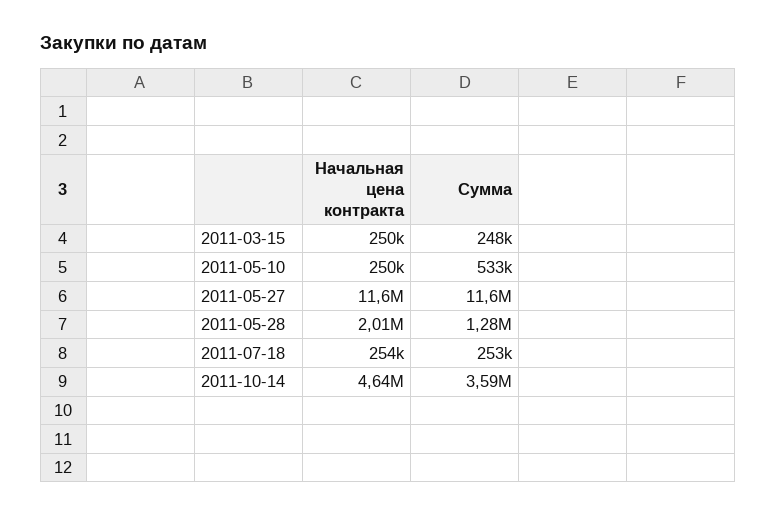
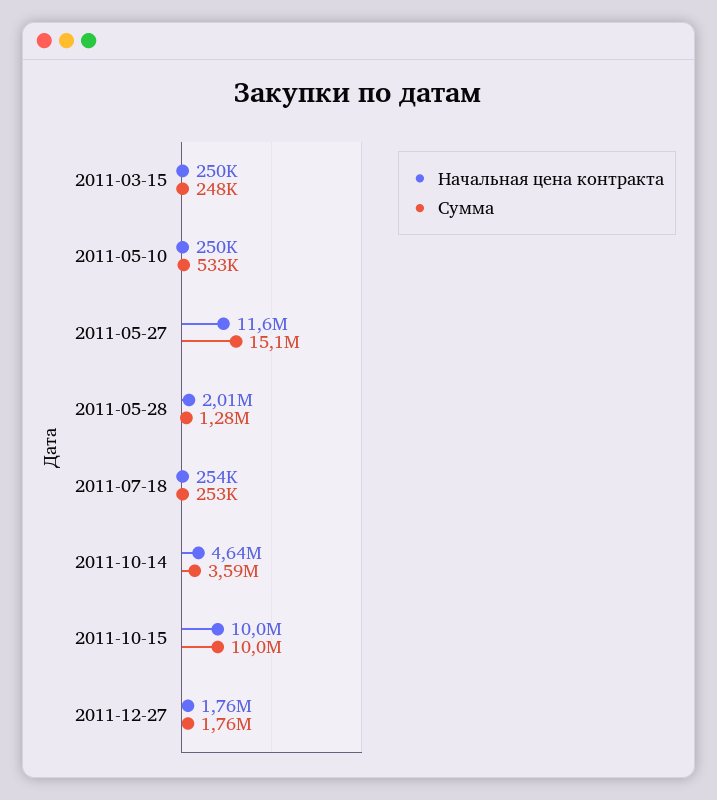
Сумма, 2011-05-27: 11600000 -> 15100000
Начальная цена контракта, 2011-10-15: none -> 10000000
Сумма, 2011-10-15: none -> 10000000
Начальная цена контракта, 2011-12-27: none -> 1760000
Сумма, 2011-12-27: none -> 1760000

